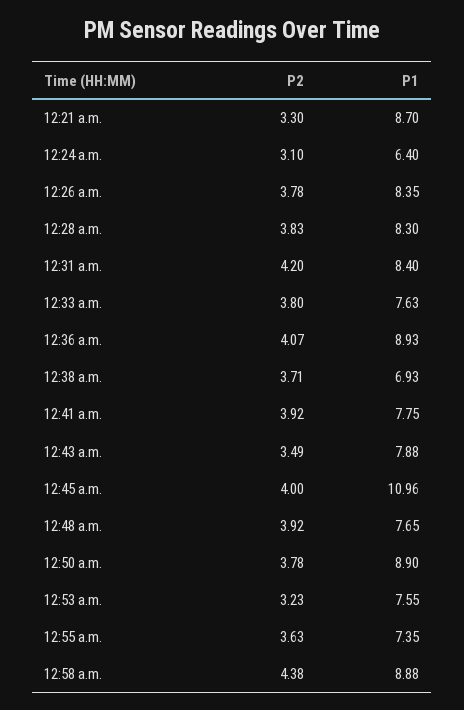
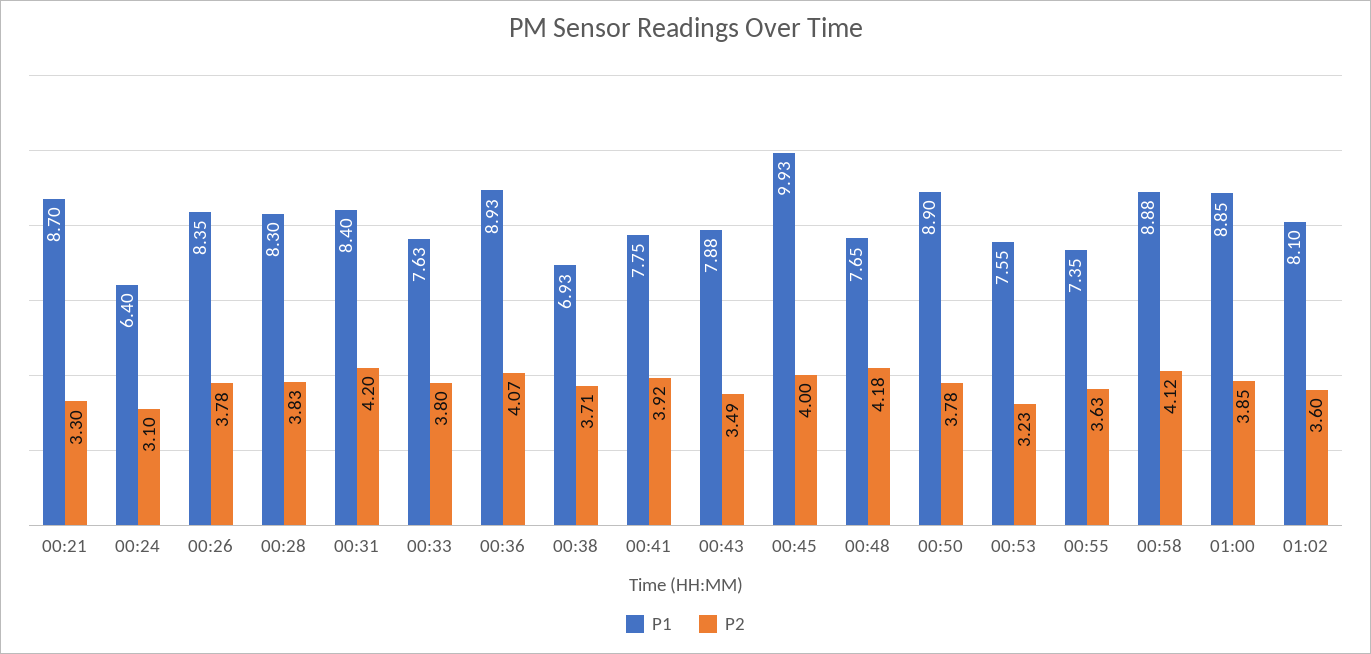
P1, 12:45 a.m.: 10.96 -> 9.93
P2, 12:48 a.m.: 3.92 -> 4.18
P2, 12:58 a.m.: 4.38 -> 4.12
P1, 01:00: none -> 8.85
P2, 01:00: none -> 3.85
P1, 01:02: none -> 8.1
P2, 01:02: none -> 3.6

